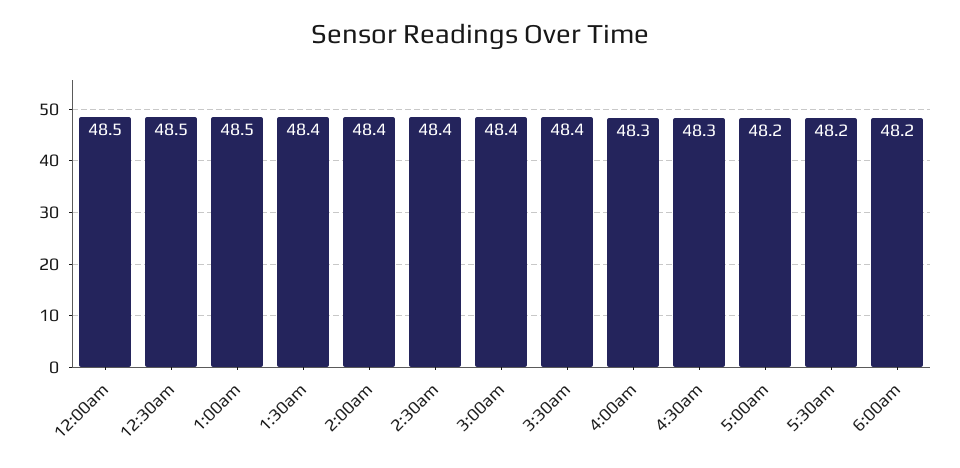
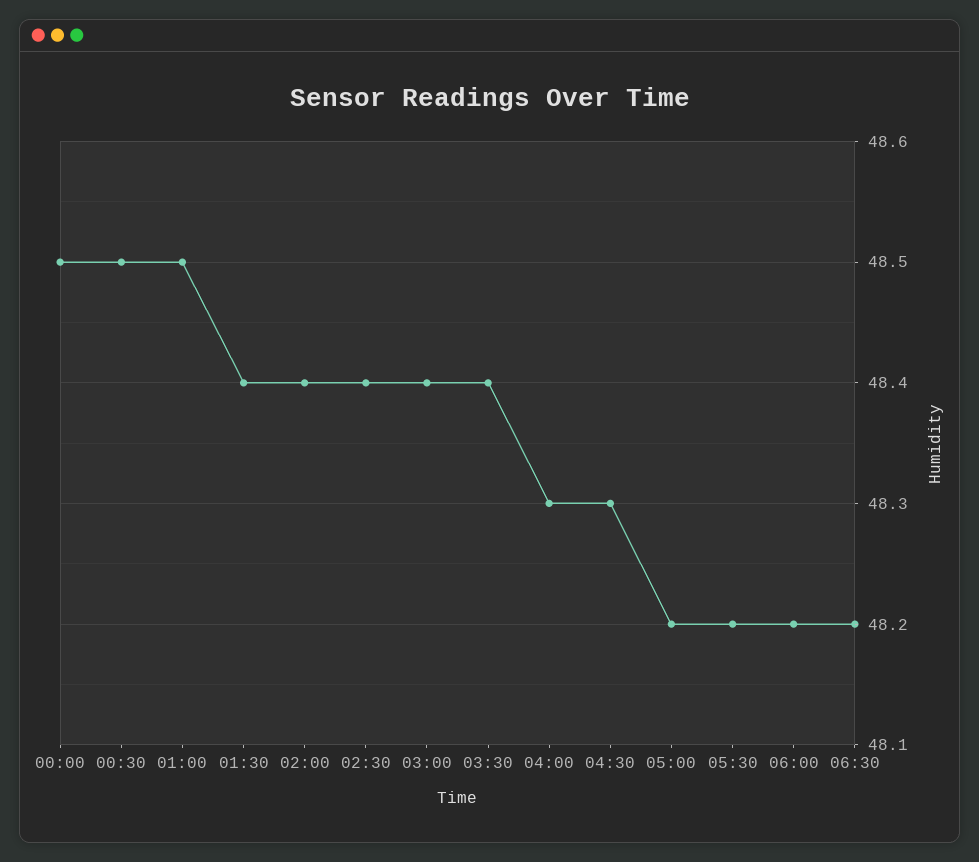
06:30: none -> 48.2

